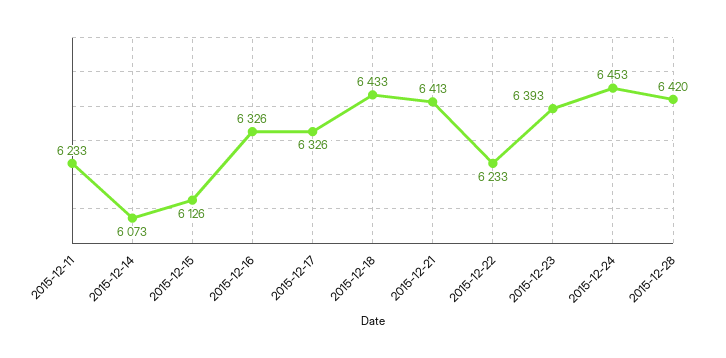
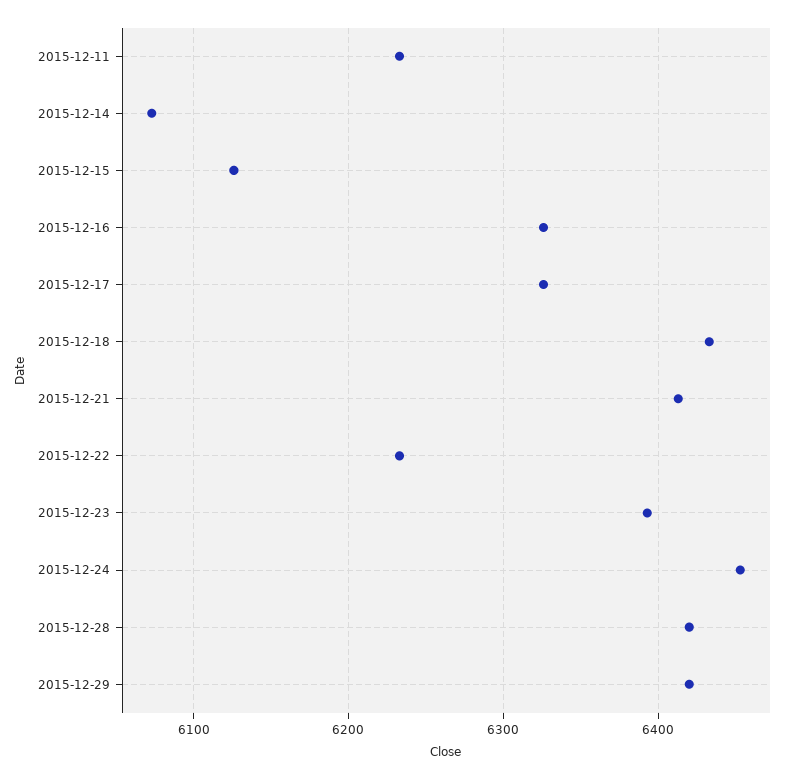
2015-12-29: none -> 6420

